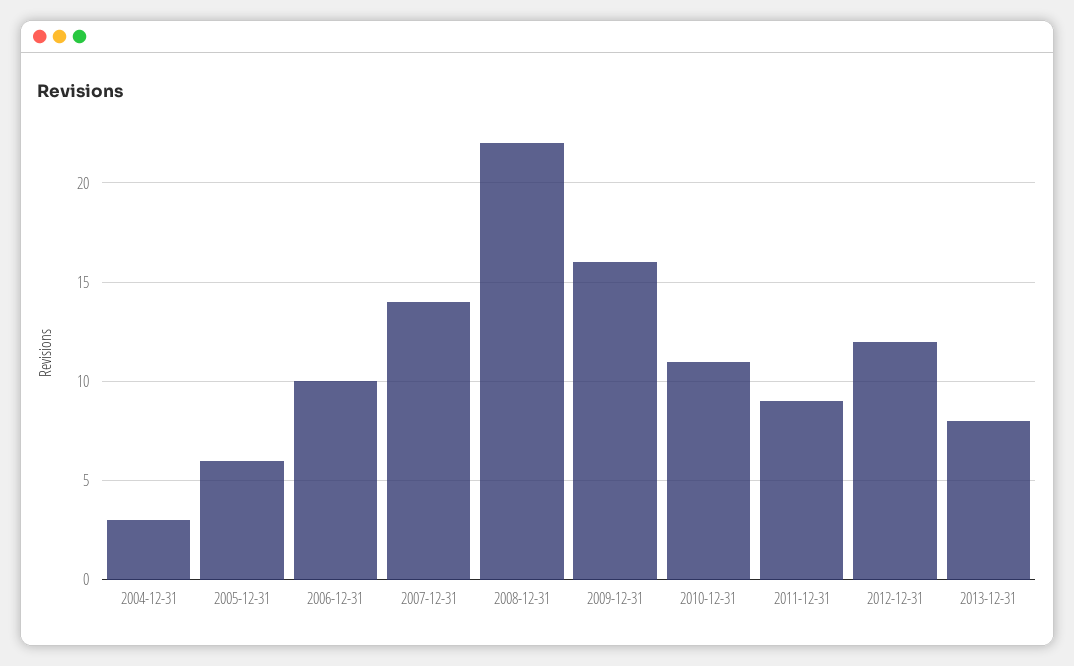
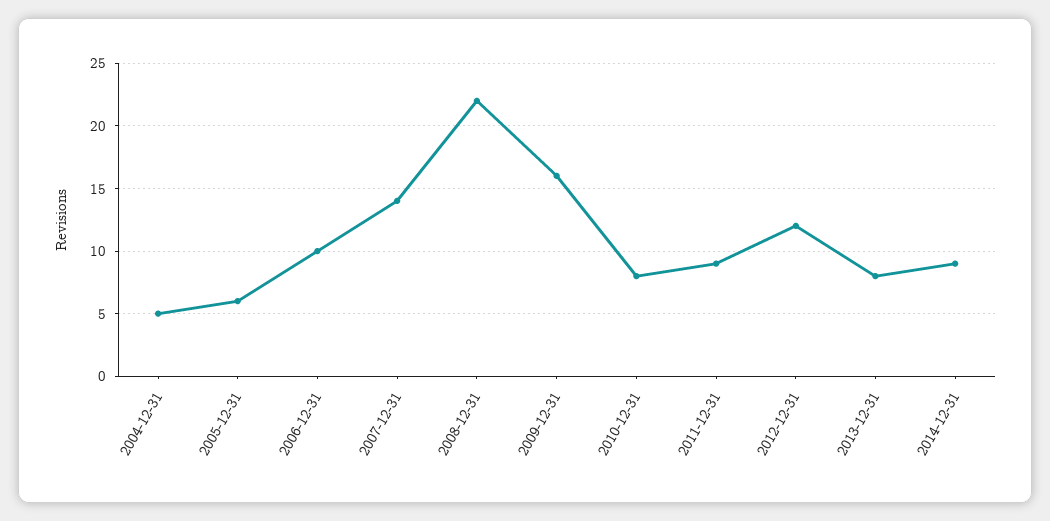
2004-12-31: 3 -> 5
2010-12-31: 11 -> 8
2014-12-31: none -> 9

